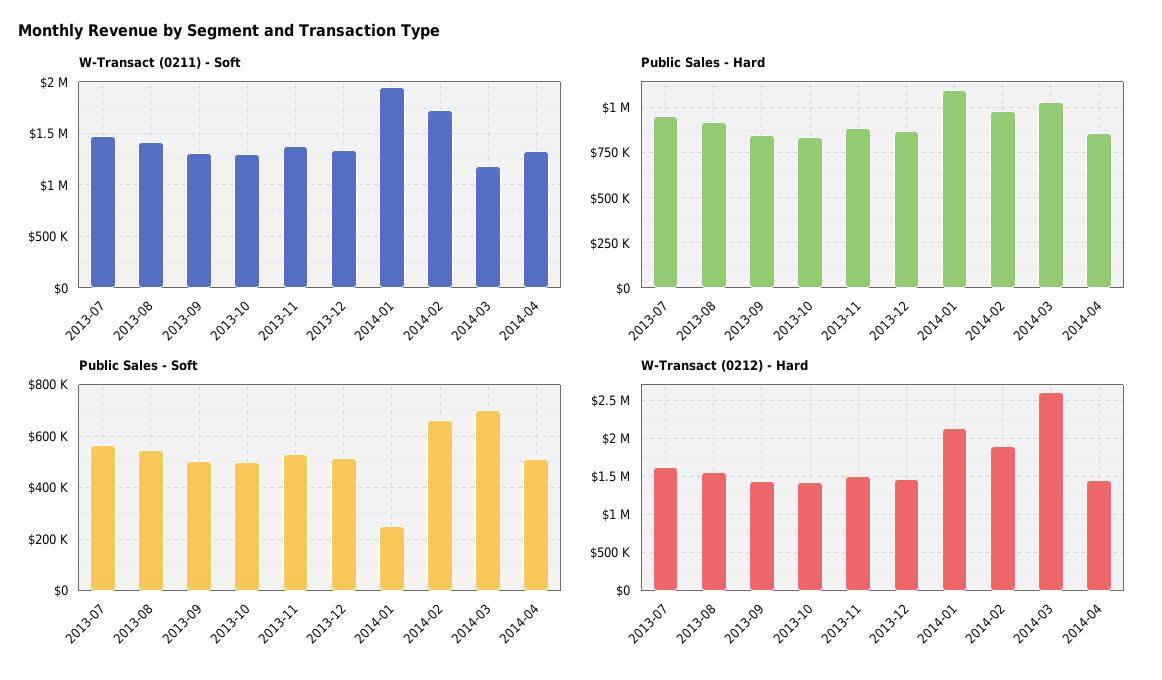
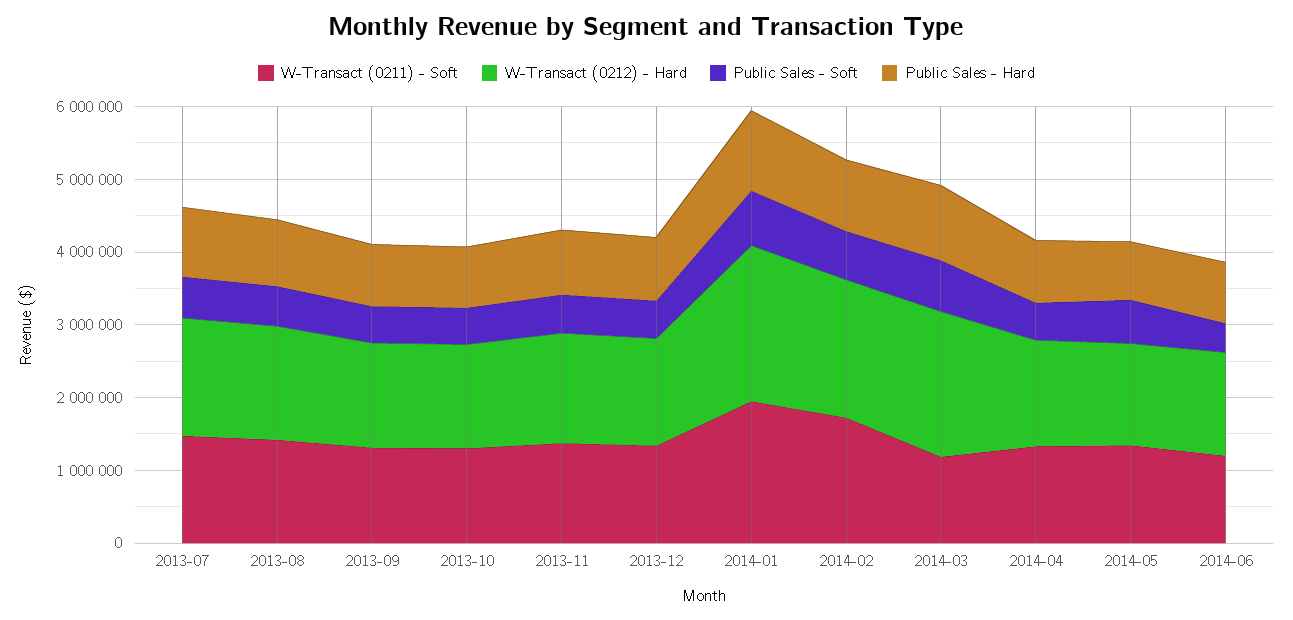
Public Sales - Soft, 2014-01: 250000 -> 800000
W-Transact (0212) - Hard, 2014-03: 2600000 -> 2000000
W-Transact (0211) - Soft, 2014-05: none -> 1400000
W-Transact (0212) - Hard, 2014-05: none -> 1400000
Public Sales - Soft, 2014-05: none -> 600000
Public Sales - Hard, 2014-05: none -> 800000
W-Transact (0211) - Soft, 2014-06: none -> 1200000
W-Transact (0212) - Hard, 2014-06: none -> 1400000
Public Sales - Soft, 2014-06: none -> 400000
Public Sales - Hard, 2014-06: none -> 800000

